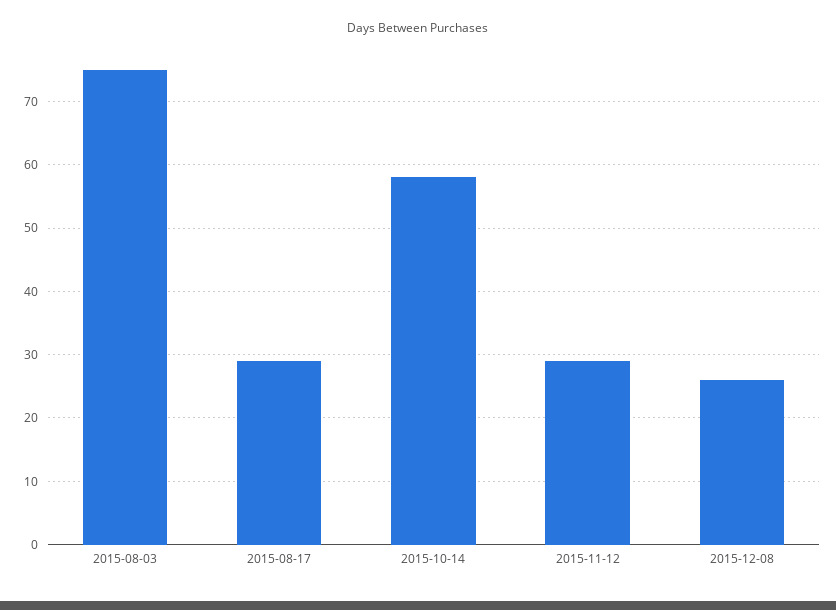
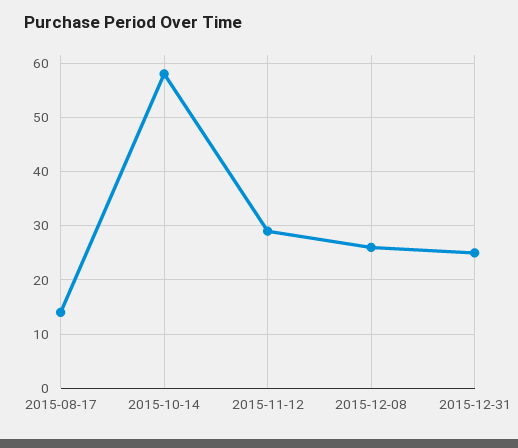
2015-08-03: 75 -> none
2015-08-17: 29 -> 15
2015-12-31: none -> 25

